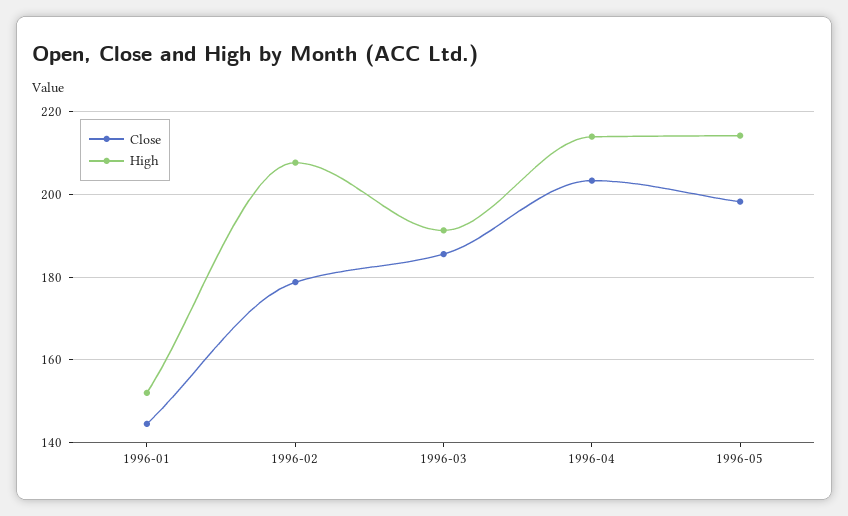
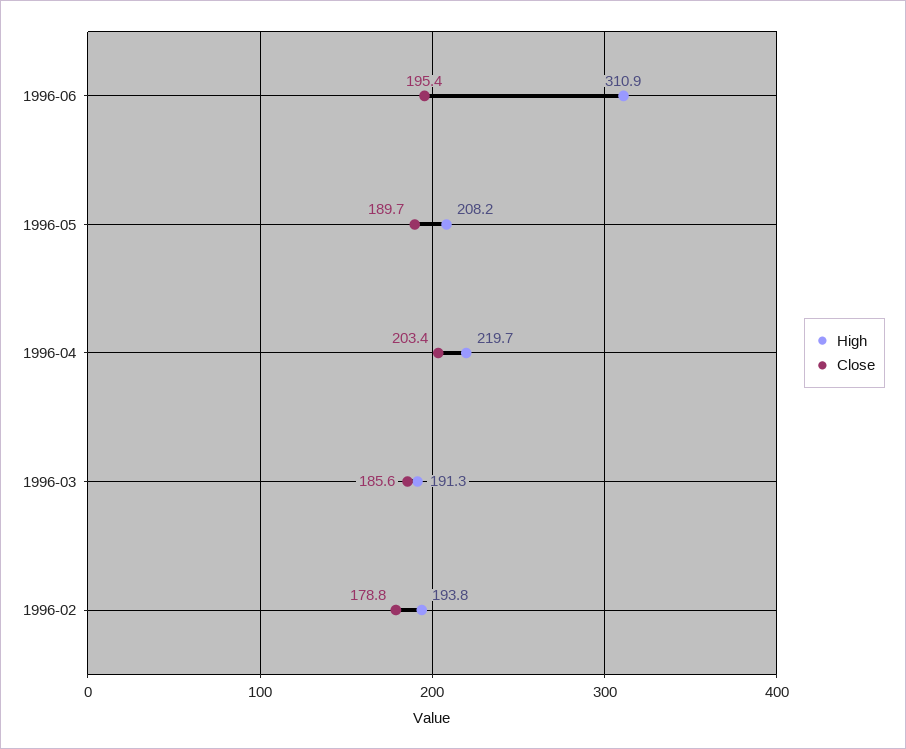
Close, 1996-01: 144 -> none
High, 1996-01: 152 -> none
High, 1996-02: 208 -> 193.8
High, 1996-04: 214 -> 219.7
Close, 1996-05: 198 -> 189.7
High, 1996-05: 214 -> 208.2
High, 1996-06: none -> 310.9
Close, 1996-06: none -> 195.4

